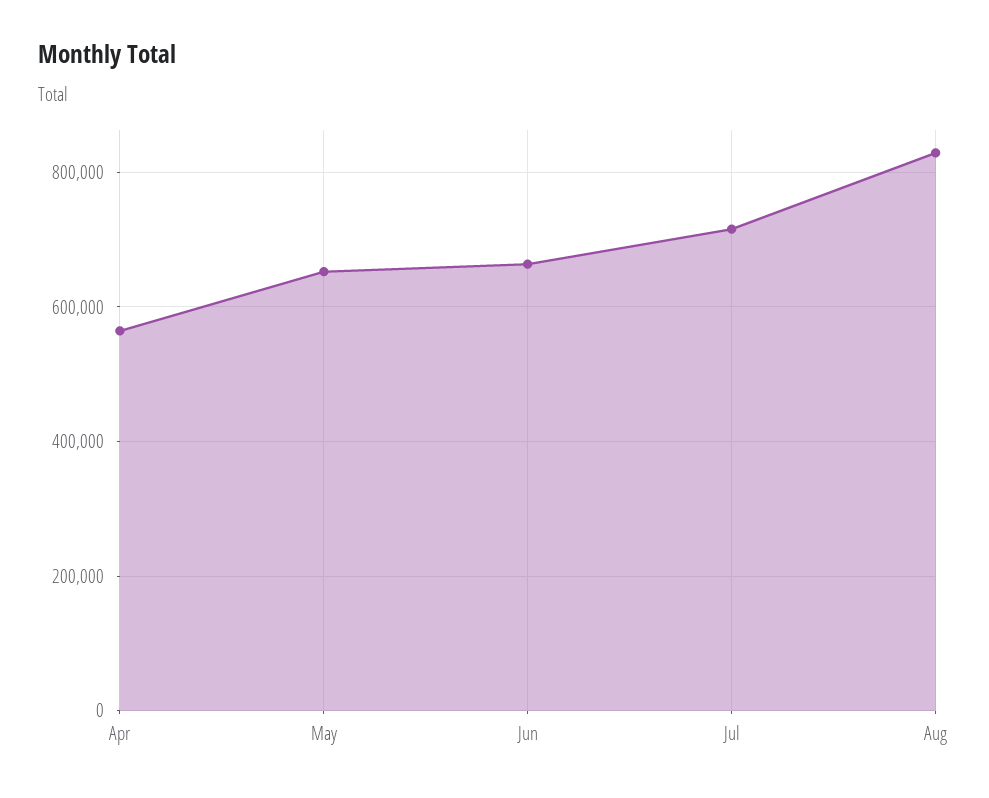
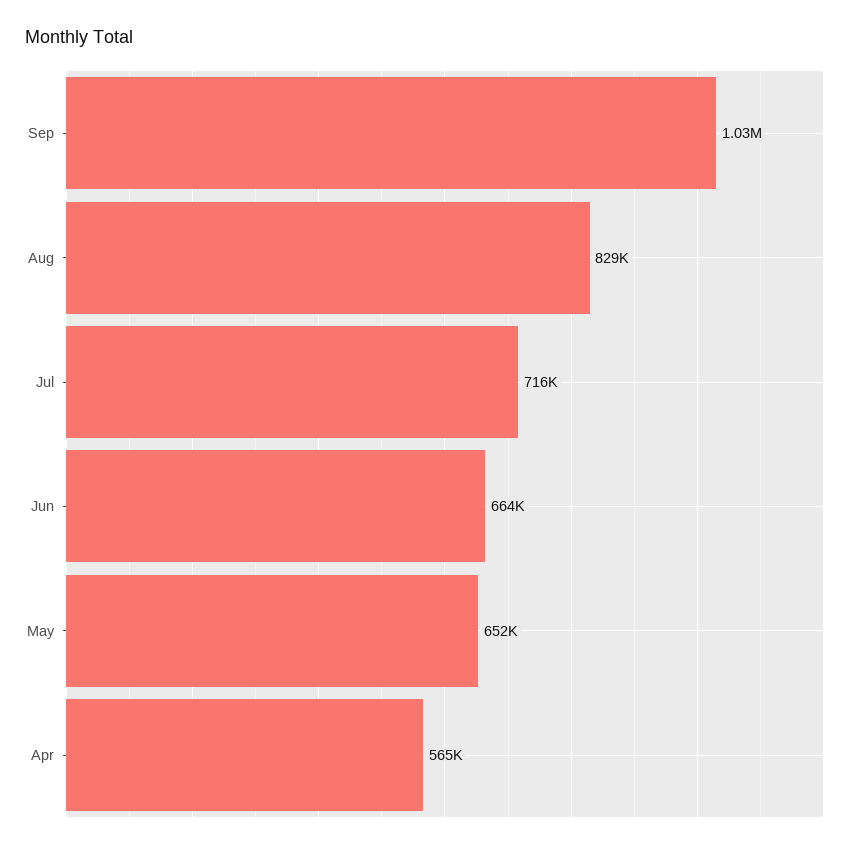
Sep: none -> 1030000

